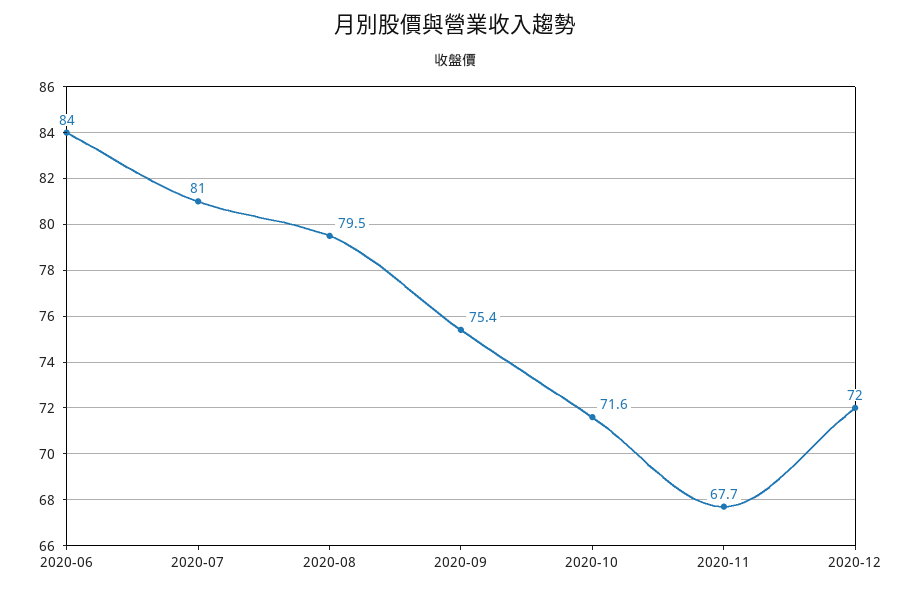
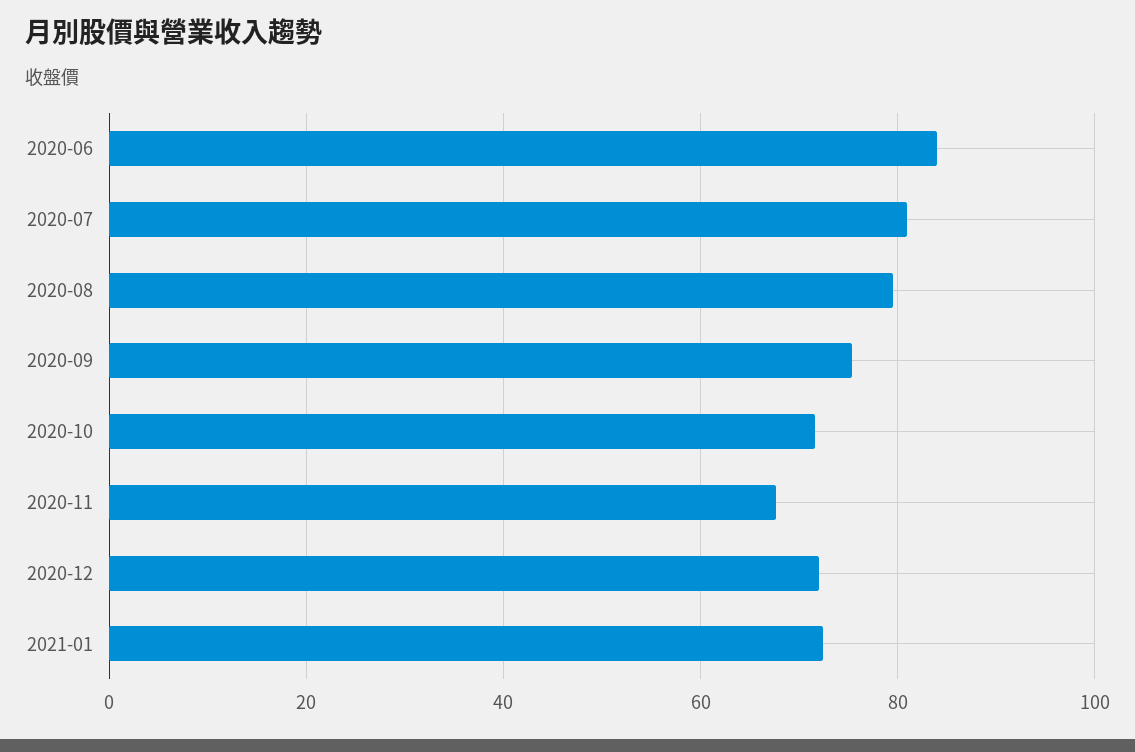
2021-01: none -> 72

